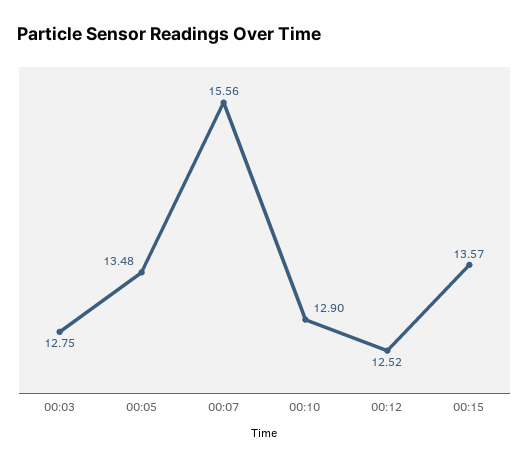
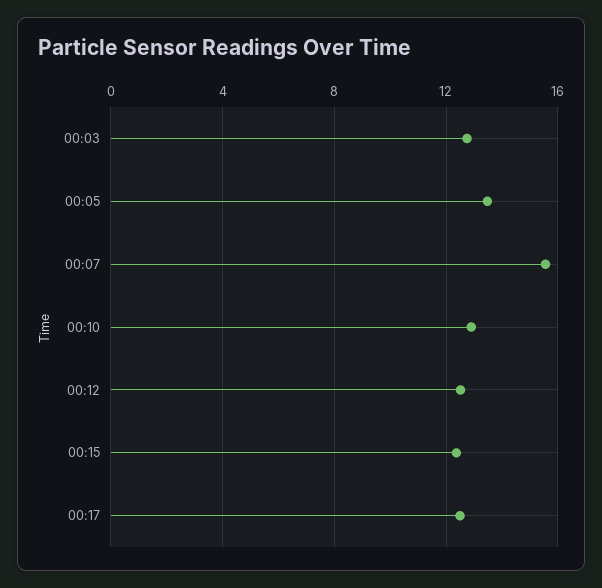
00:15: 13.57 -> 12.5
00:17: none -> 12.5

